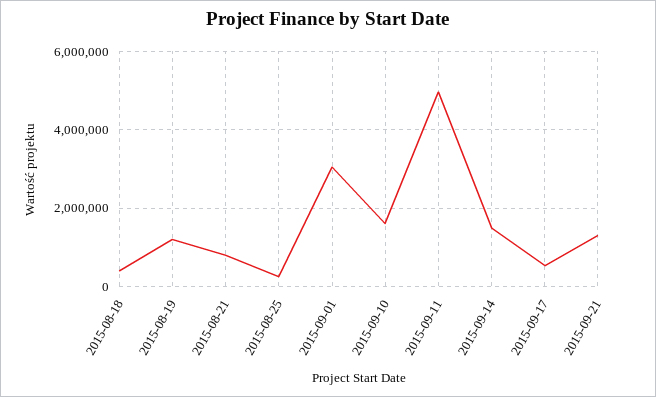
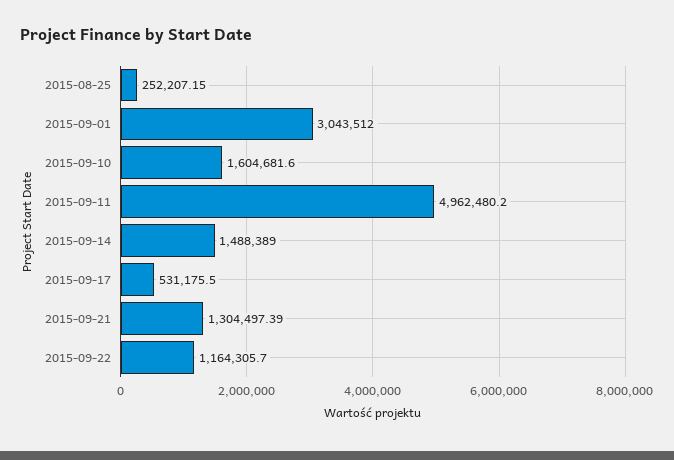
2015-08-18: 400000 -> none
2015-08-19: 1200000 -> none
2015-08-21: 800000 -> none
2015-09-22: none -> 1164305.7

